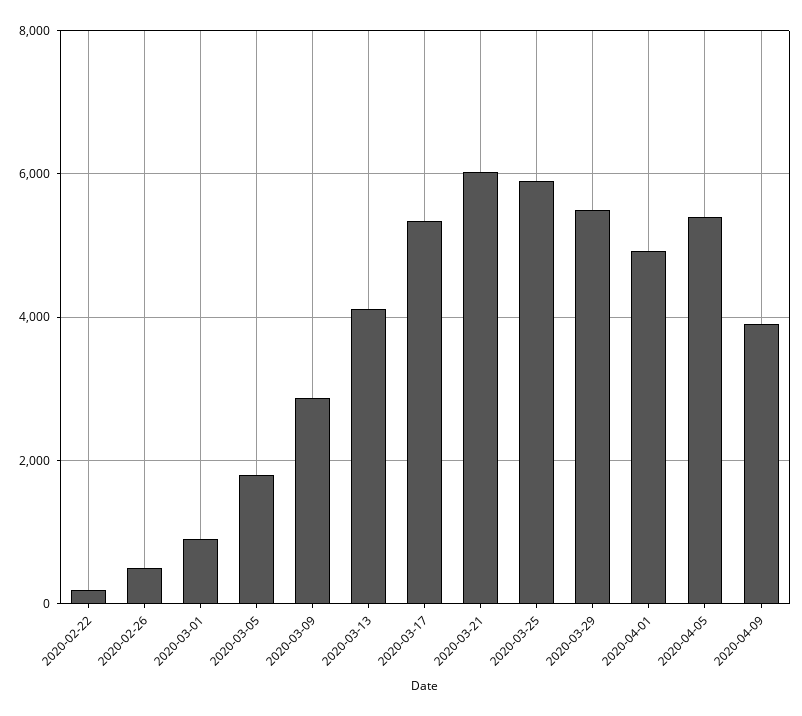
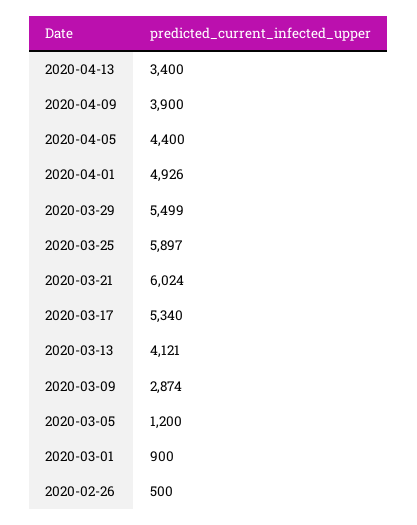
2020-02-22: 200 -> none
2020-03-05: 1800 -> 1200
2020-04-05: 5400 -> 4400
2020-04-13: none -> 3400

